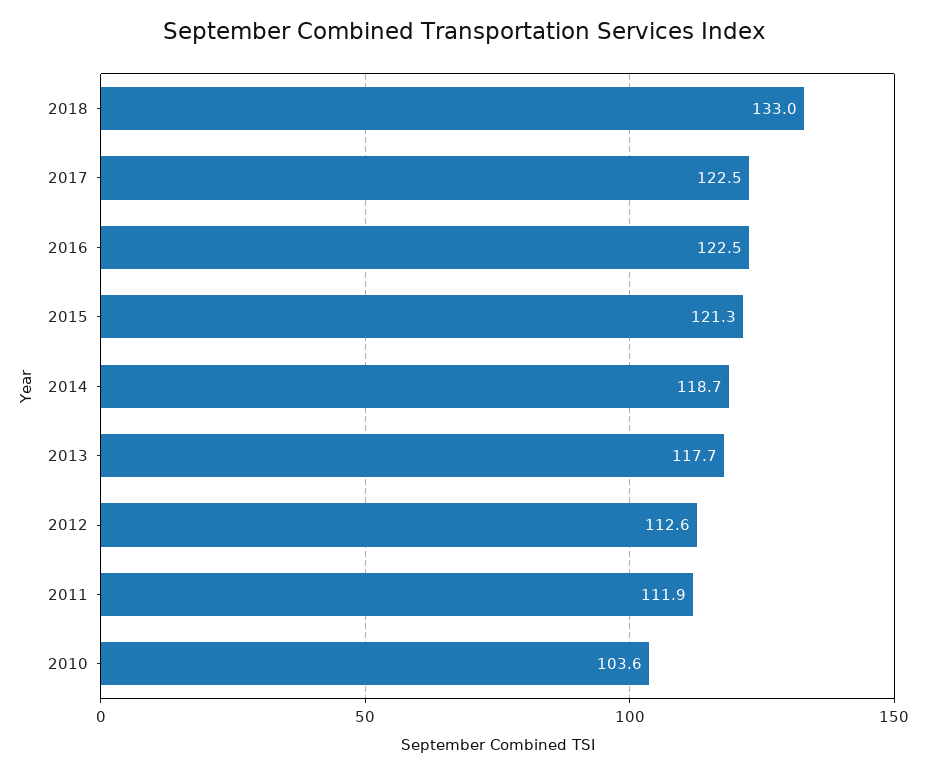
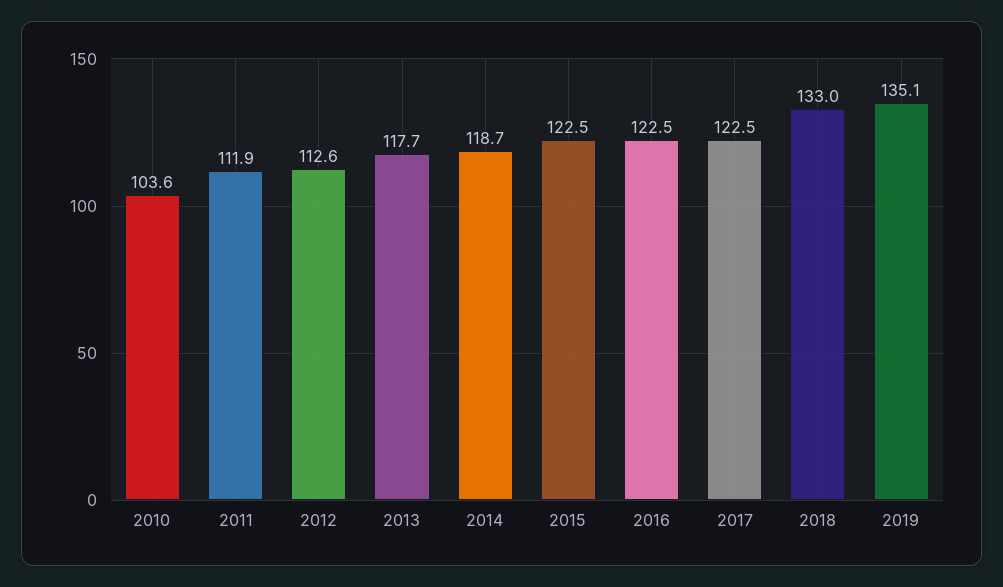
2015: 121.3 -> 122.5
2019: none -> 135.1

